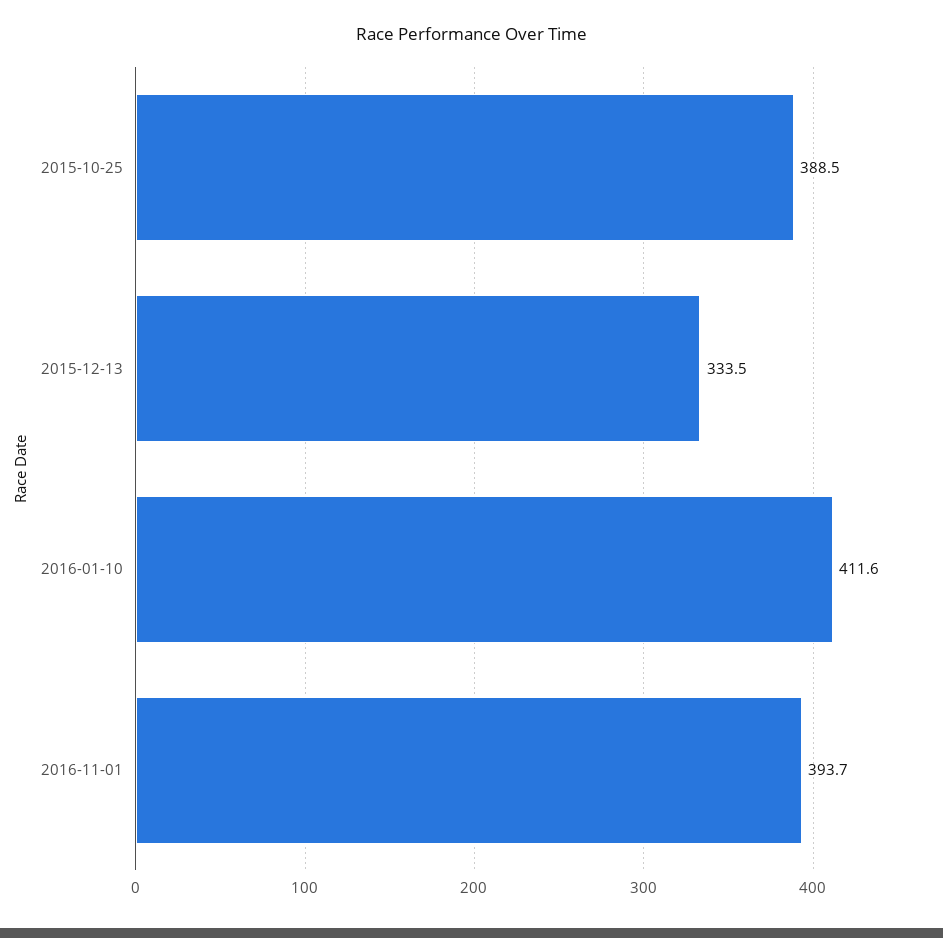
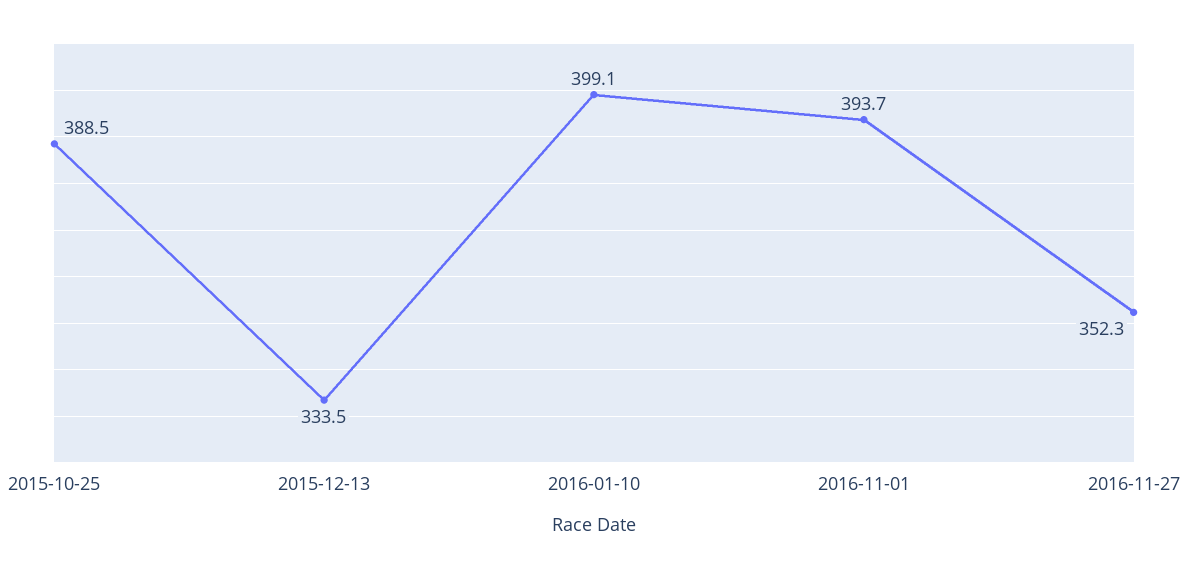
2016-01-10: 411.6 -> 399.1
2016-11-27: none -> 352.3

